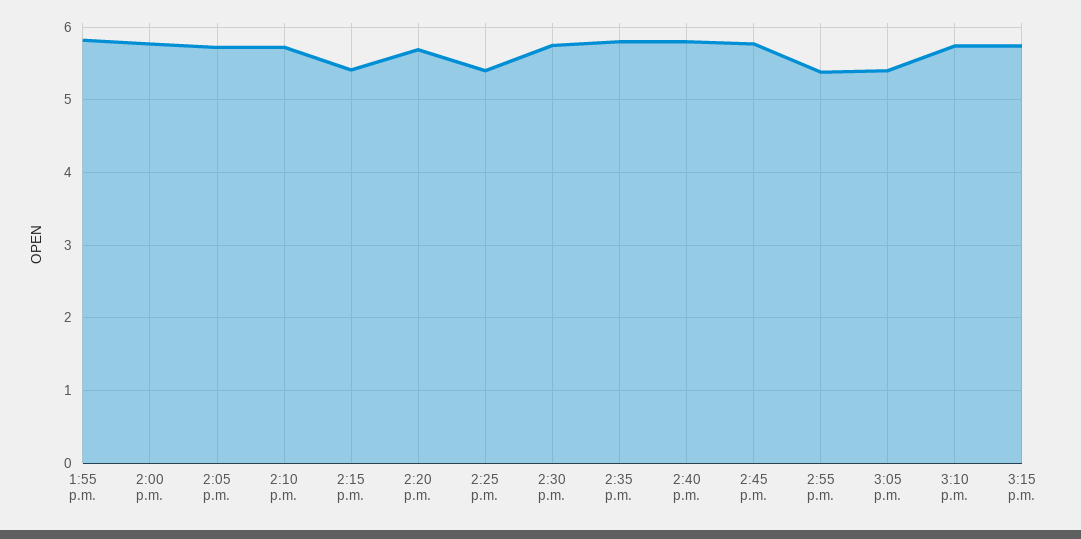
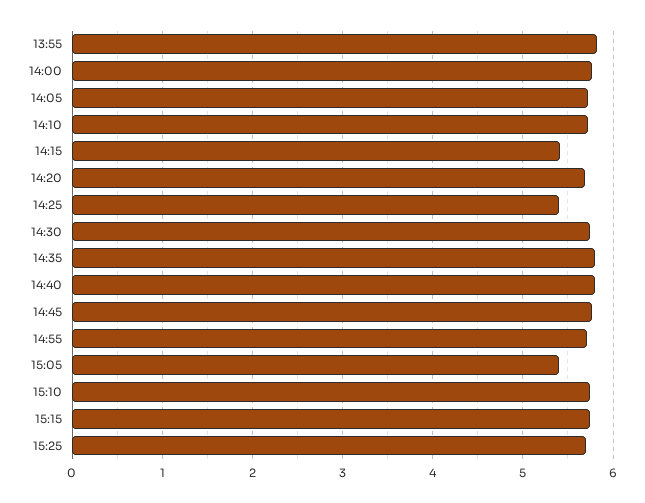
2:55 p.m.: 5.4 -> 5.7
15:25: none -> 5.7

